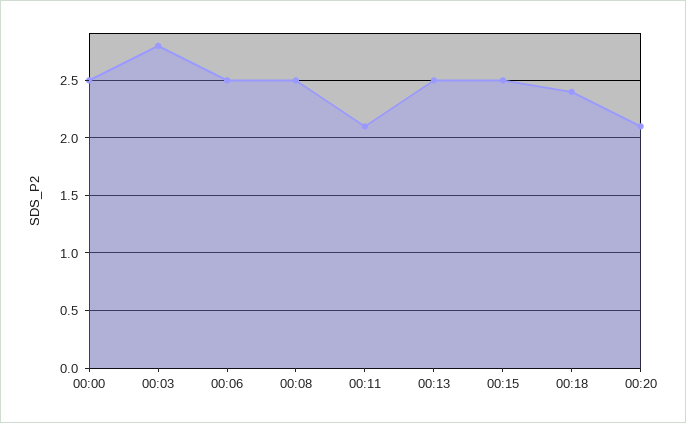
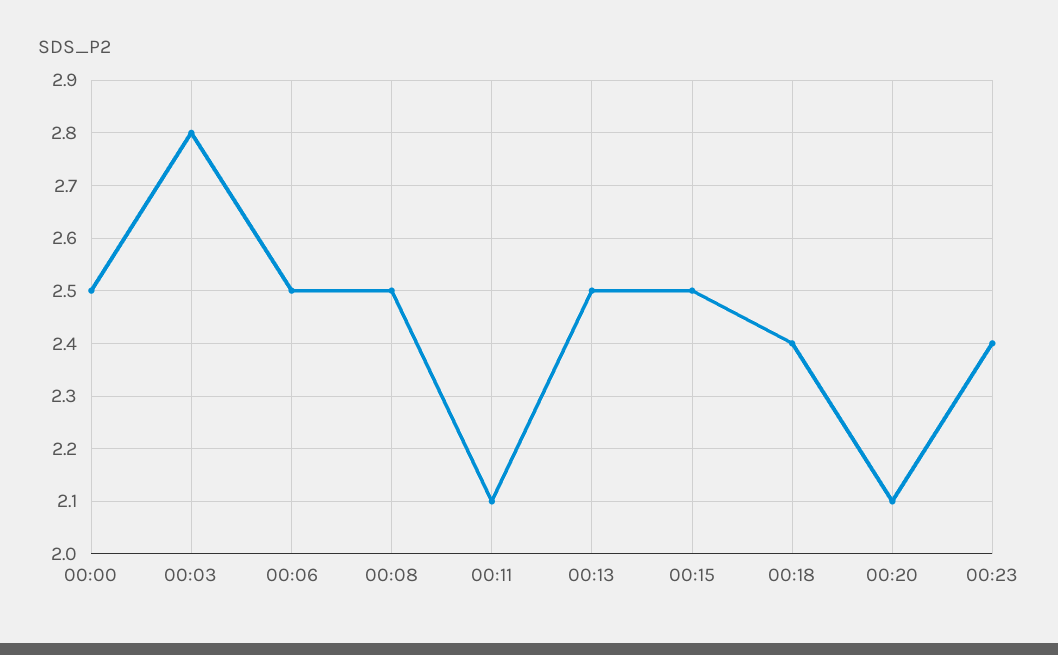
00:23: none -> 2.4

